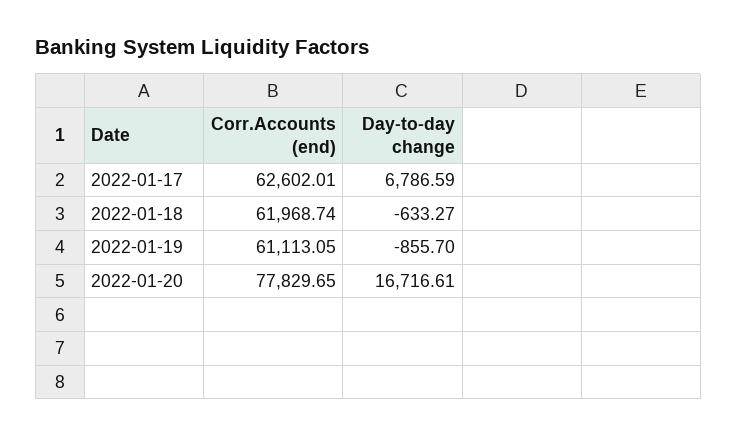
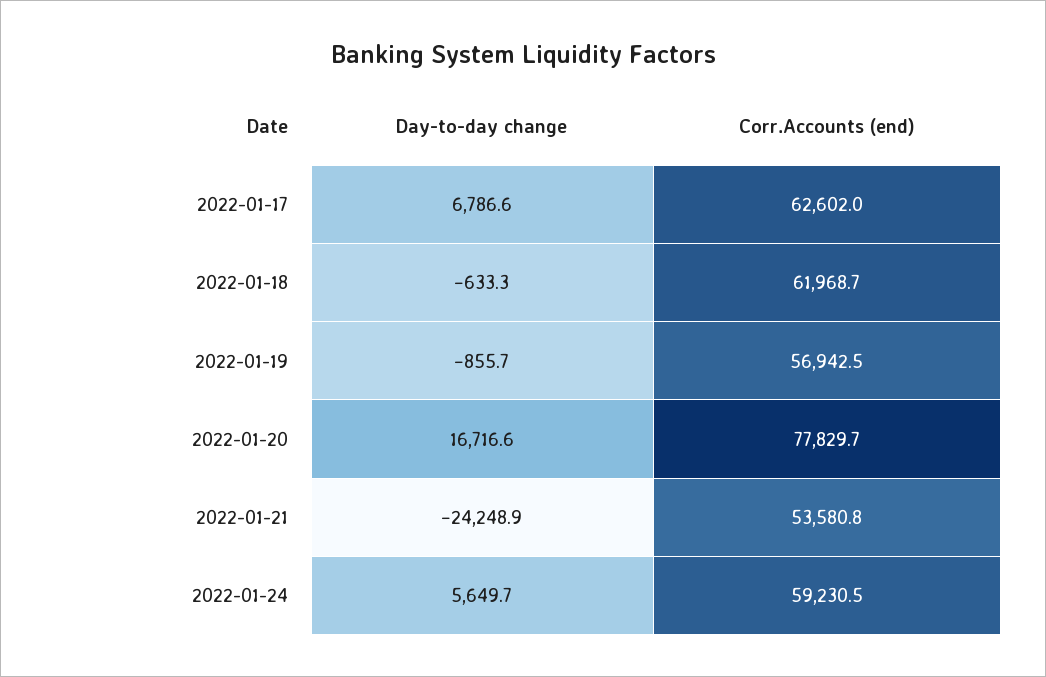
Corr.Accounts (end), 2022-01-19: 61113.05 -> 56942.5
Day-to-day change, 2022-01-21: none -> -24248.9
Corr.Accounts (end), 2022-01-21: none -> 53580.8
Day-to-day change, 2022-01-24: none -> 5649.7
Corr.Accounts (end), 2022-01-24: none -> 59230.5

